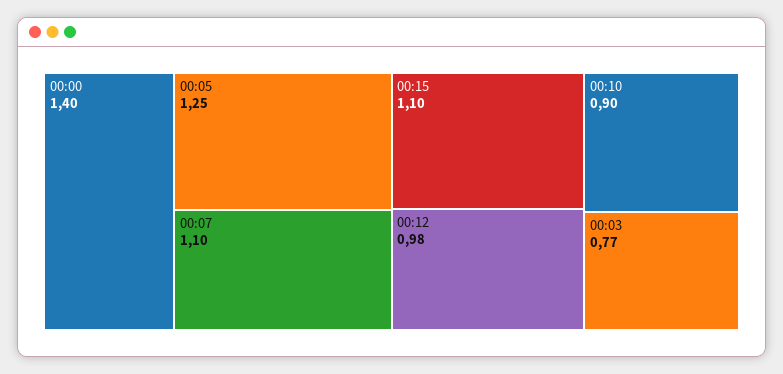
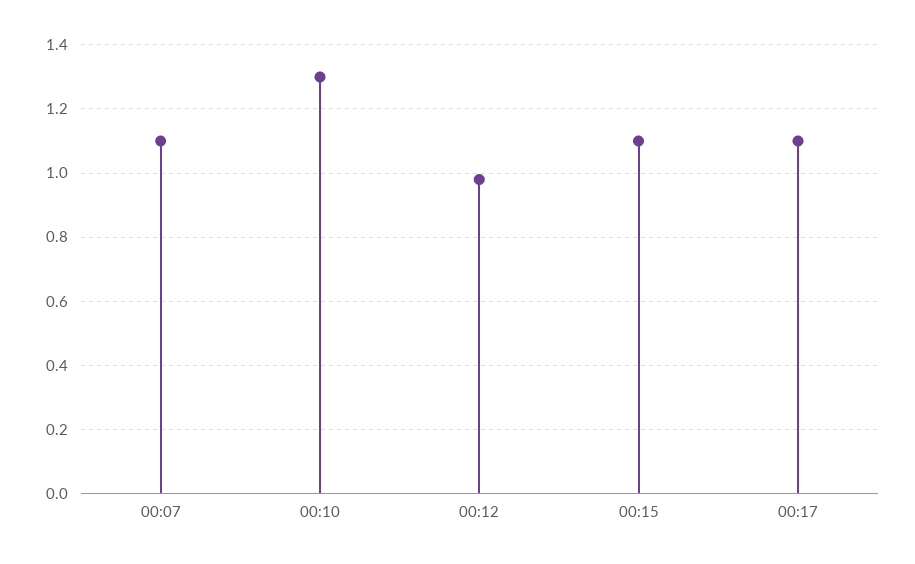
00:00: 1.4 -> none
00:05: 1.25 -> none
00:10: 0.9 -> 1.3
00:03: 0.77 -> none
00:17: none -> 1.1

